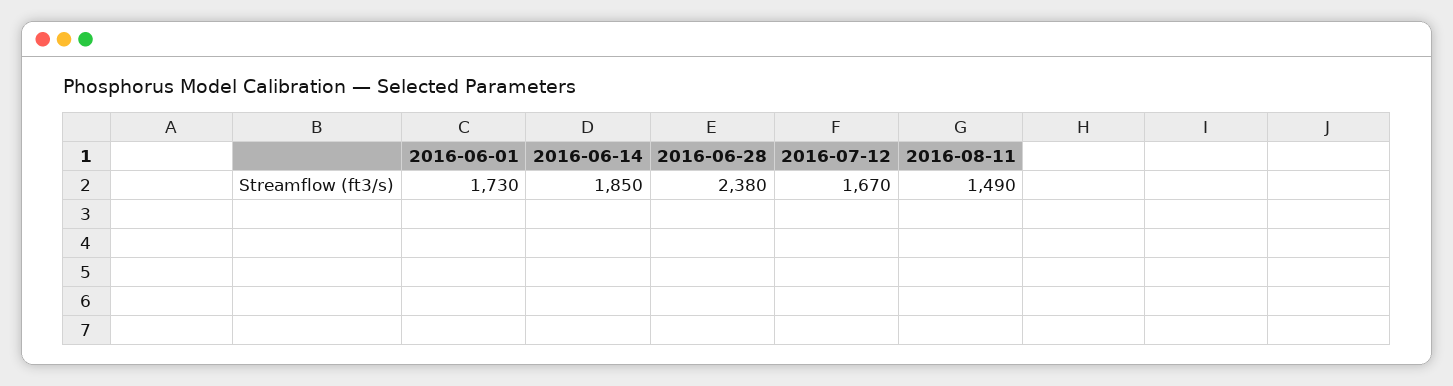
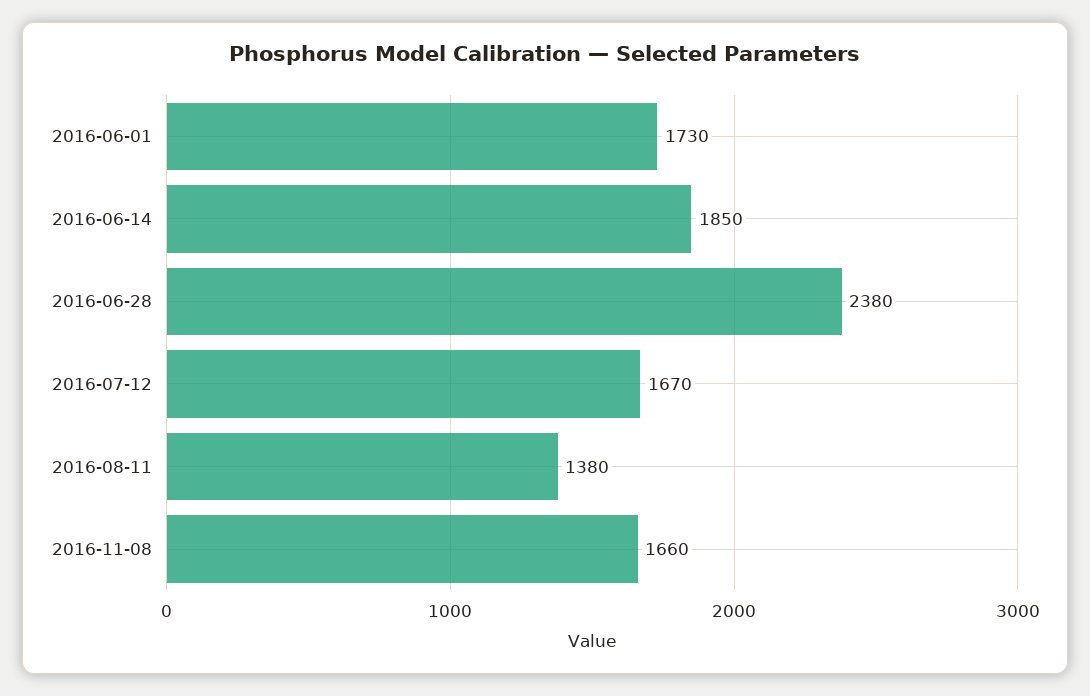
2016-08-11: 1490 -> 1380
2016-11-08: none -> 1660

